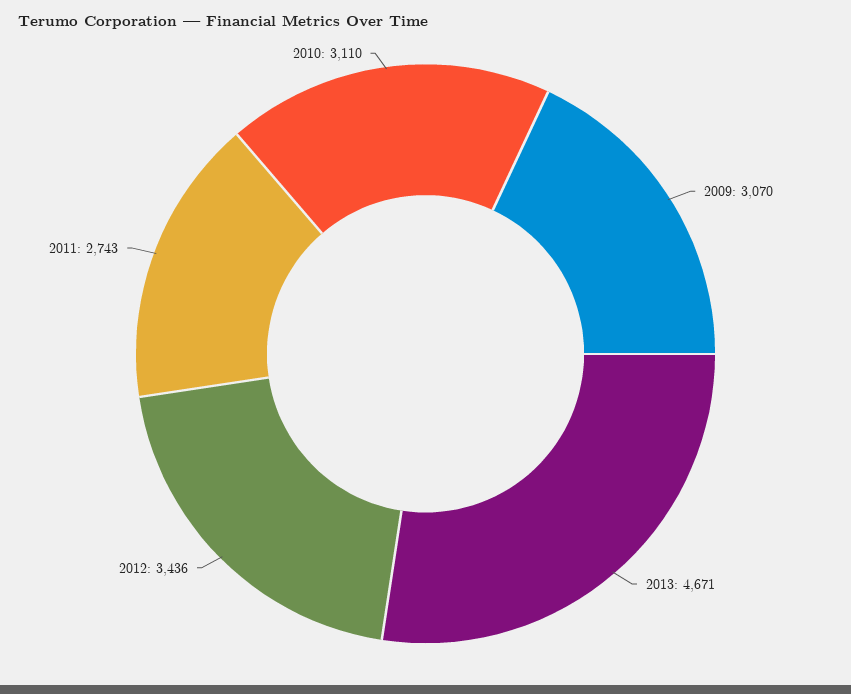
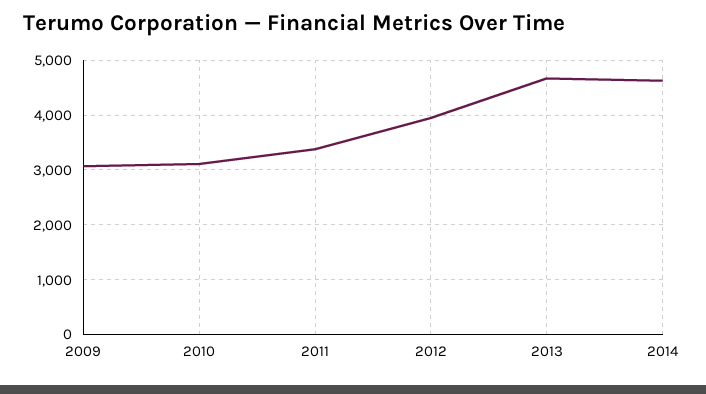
2012: 3436 -> 4000
2011: 2743 -> 3400
2014: none -> 4600

